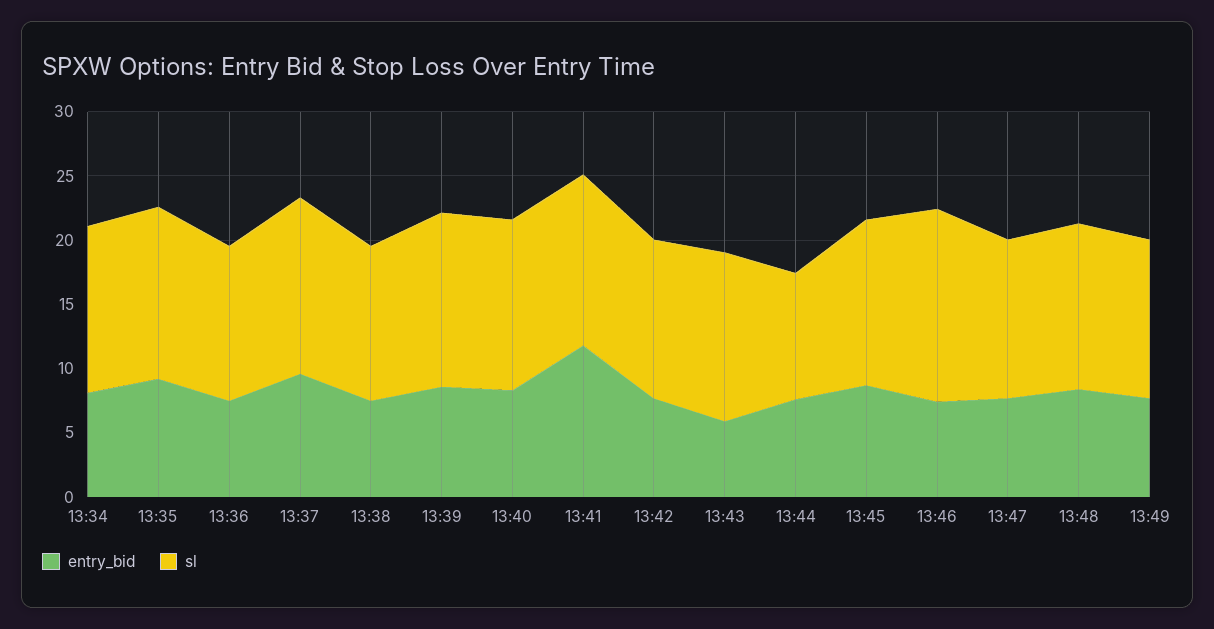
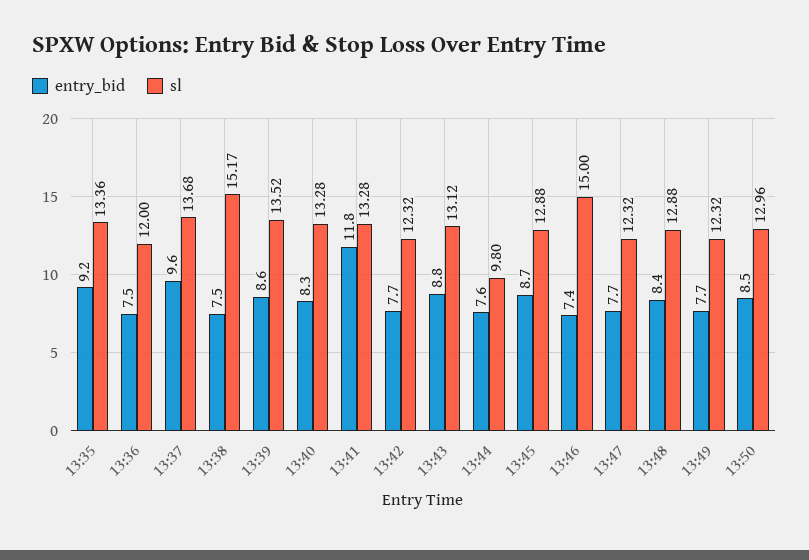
entry_bid, 13:34: 8 -> none
sl, 13:34: 13 -> none
sl, 13:38: 12 -> 15.17
entry_bid, 13:43: 6 -> 8.8
entry_bid, 13:50: none -> 8.5
sl, 13:50: none -> 12.96

